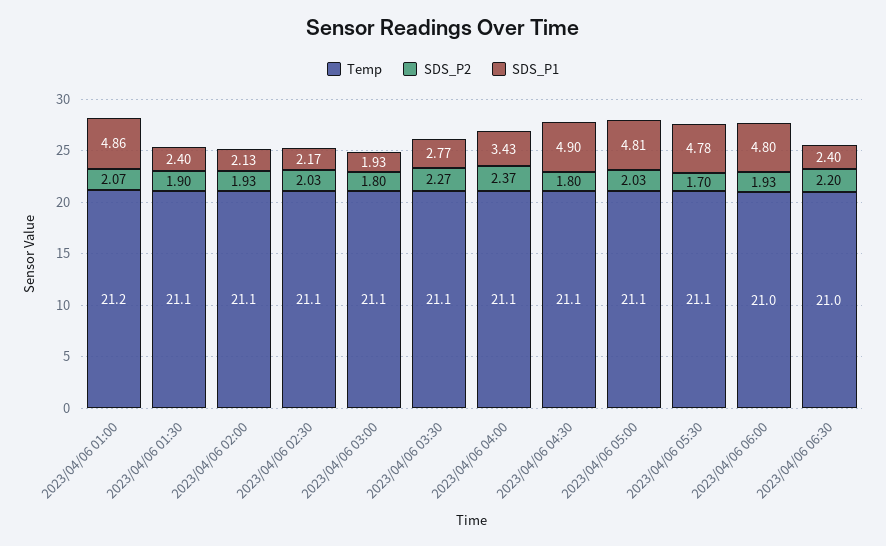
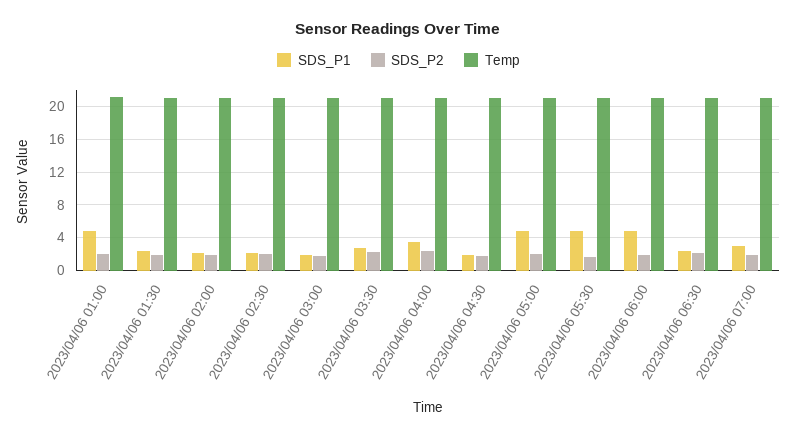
SDS_P1, 2023/04/06 04:30: 4.9 -> 2
SDS_P1, 2023/04/06 07:00: none -> 3
SDS_P2, 2023/04/06 07:00: none -> 2
Temp, 2023/04/06 07:00: none -> 21

